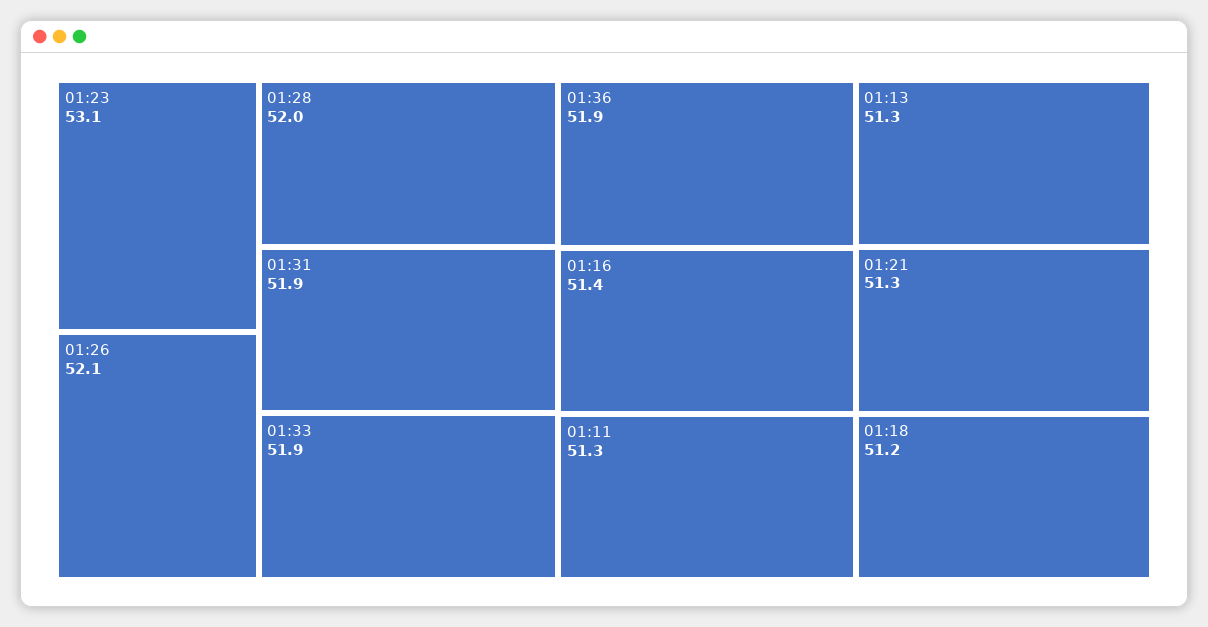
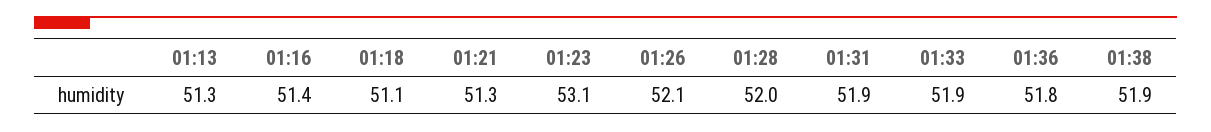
01:36: 51.9 -> 51.8
01:11: 51.3 -> none
01:18: 51.2 -> 51.1
01:38: none -> 51.9

